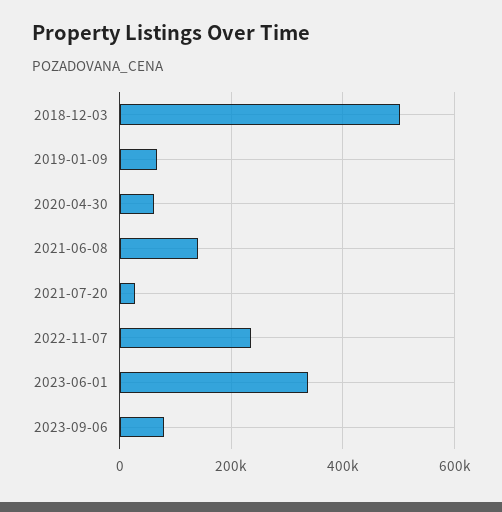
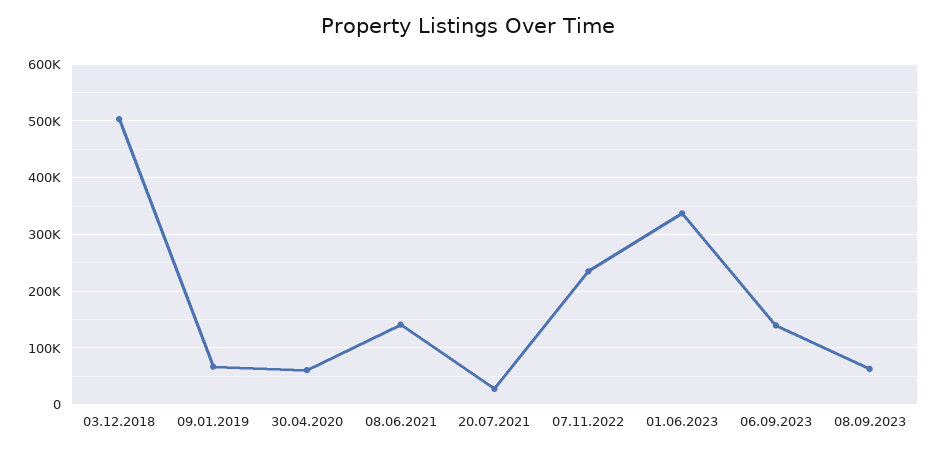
2023-09-06: 80000 -> 140000
08.09.2023: none -> 60000

